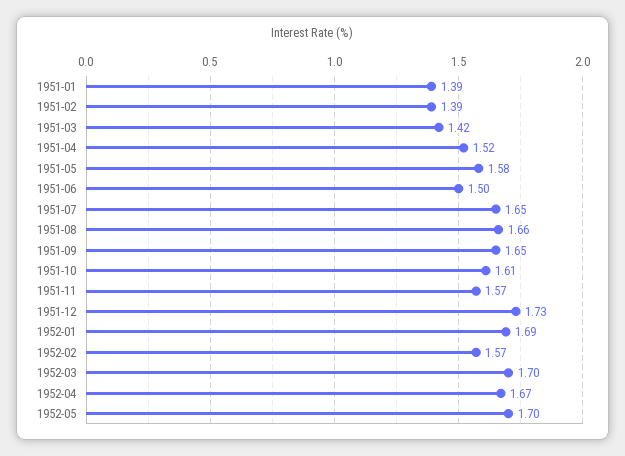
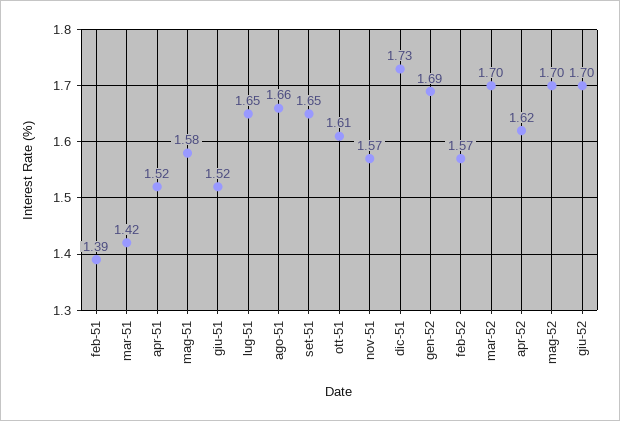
1951-01: 1.39 -> none
1951-06: 1.5 -> 1.52
1952-04: 1.67 -> 1.62
giu-52: none -> 1.7

